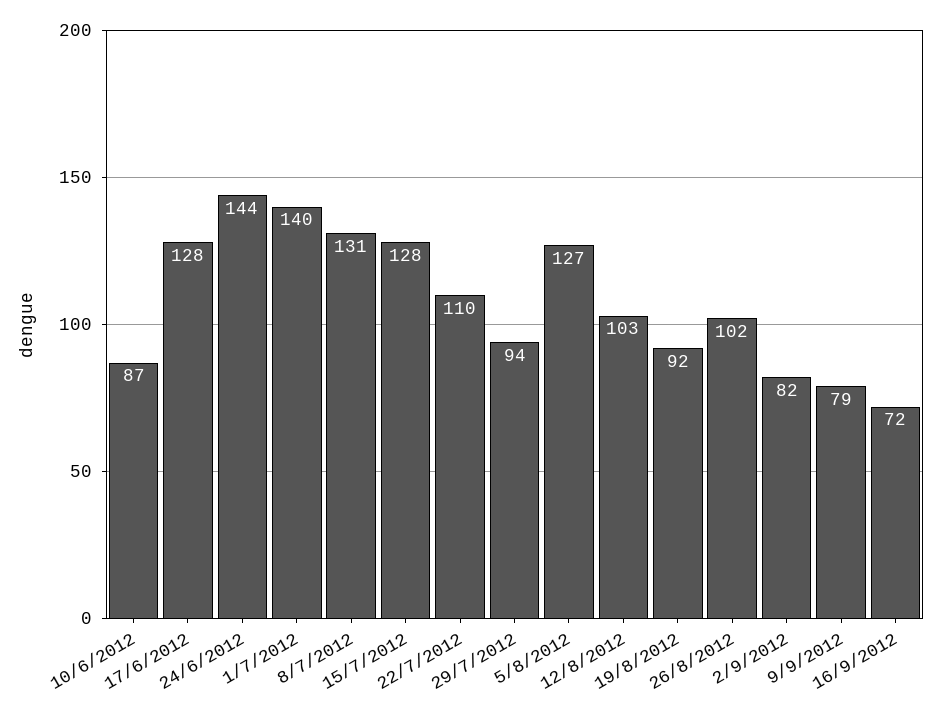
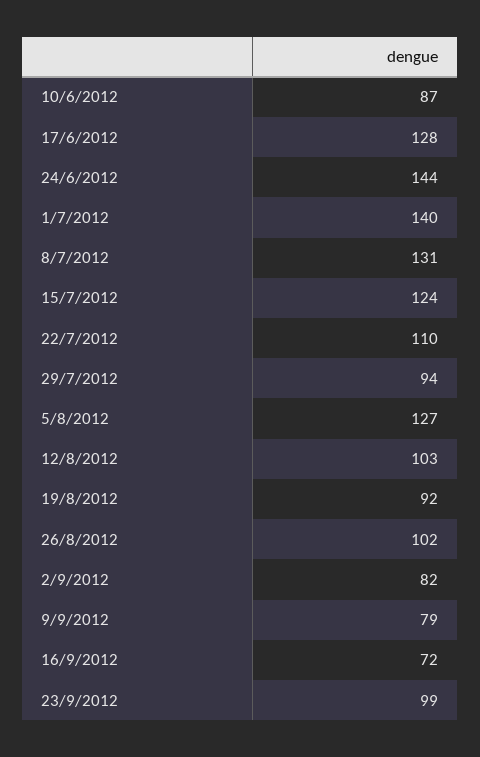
15/7/2012: 128 -> 124
23/9/2012: none -> 99

